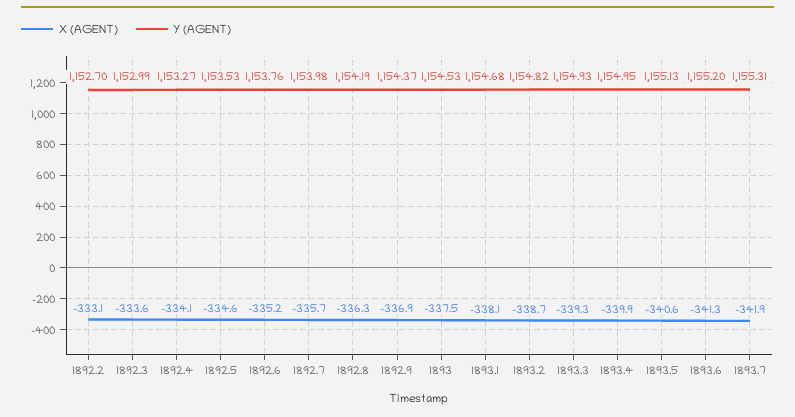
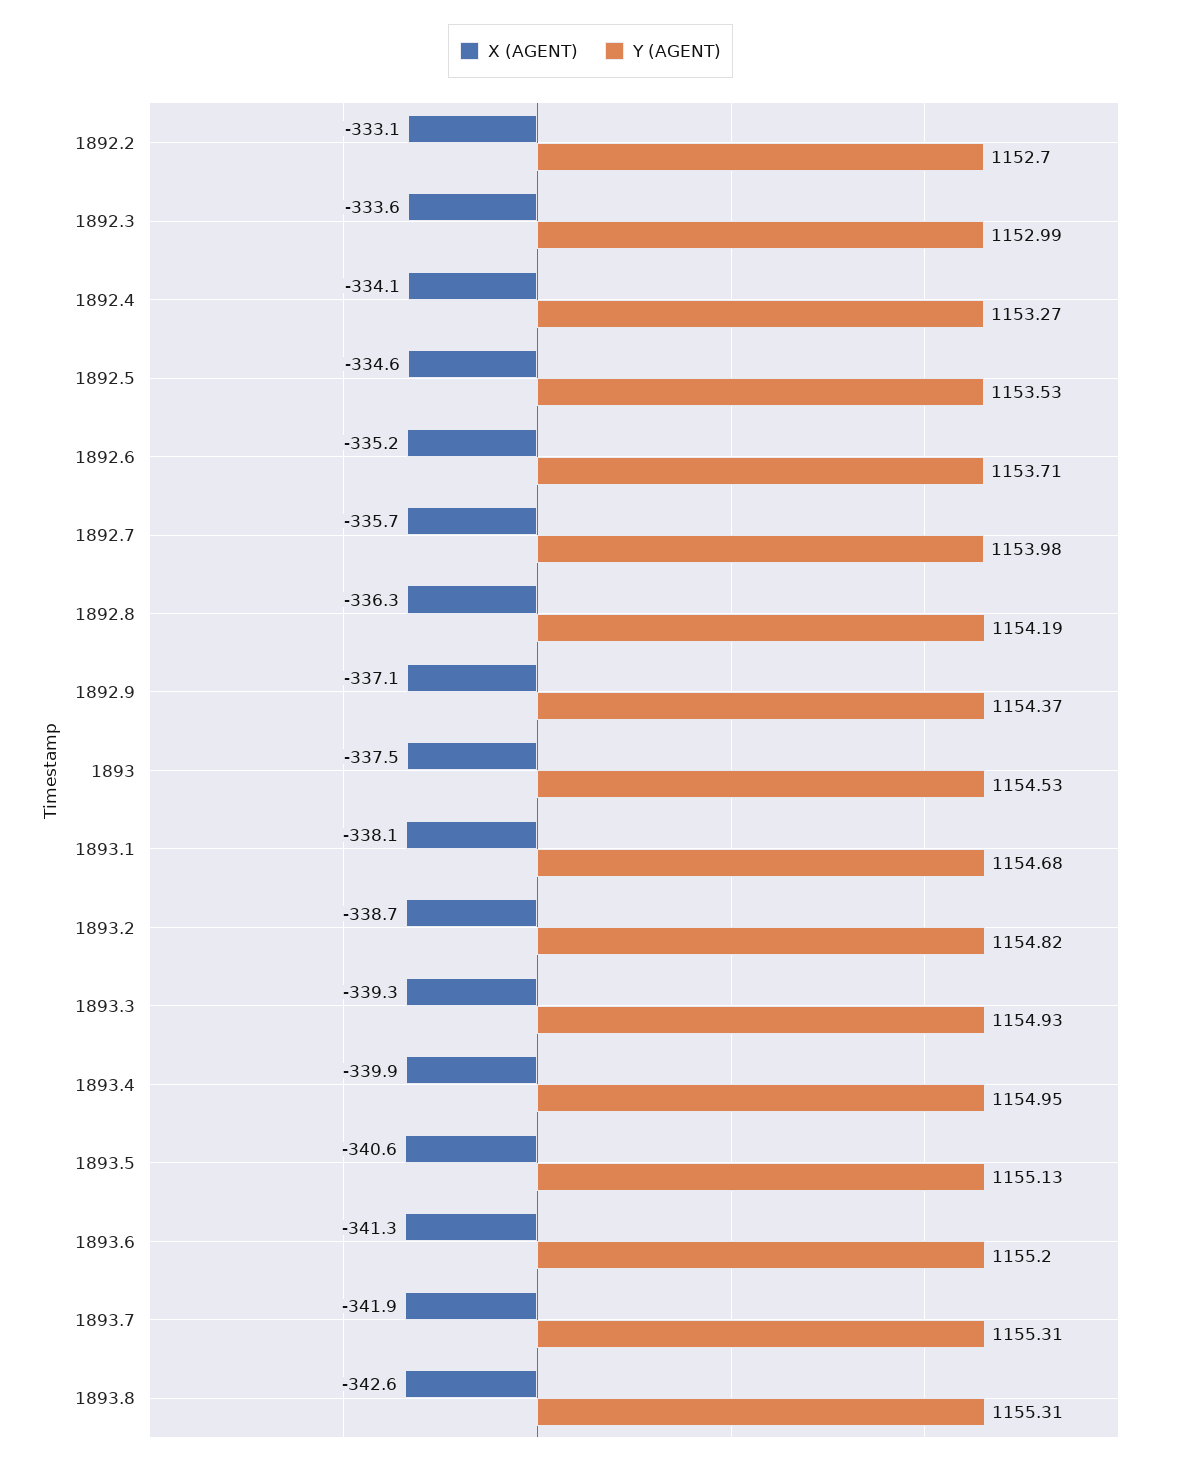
Y (AGENT), 1892.6: 1153.76 -> 1153.71
X (AGENT), 1892.9: -336.9 -> -337.1
X (AGENT), 1893.8: none -> -342.6
Y (AGENT), 1893.8: none -> 1155.31

